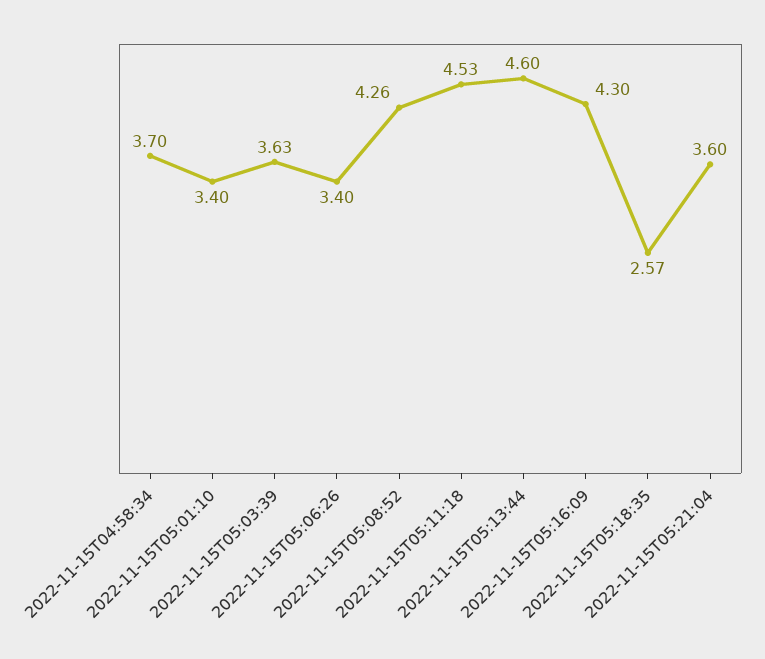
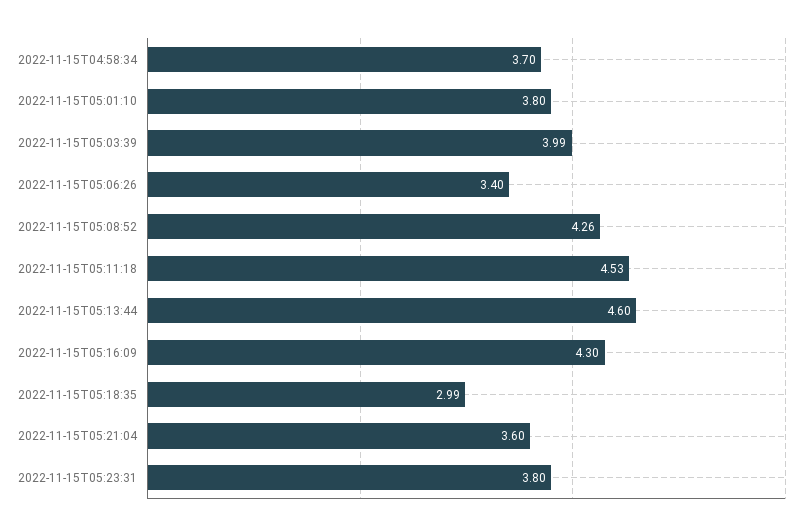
2022-11-15T05:01:10: 3.4 -> 3.8
2022-11-15T05:03:39: 3.63 -> 3.99
2022-11-15T05:18:35: 2.57 -> 2.99
2022-11-15T05:23:31: none -> 3.8

